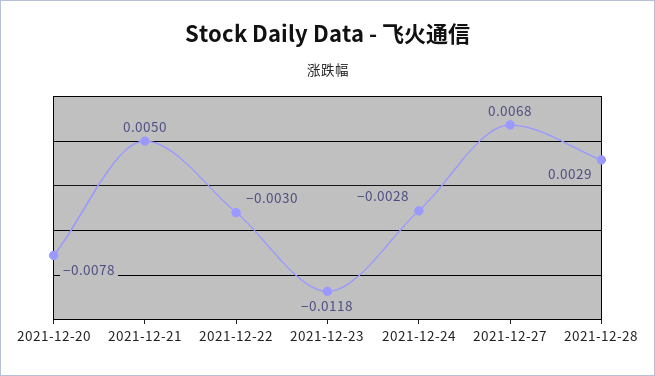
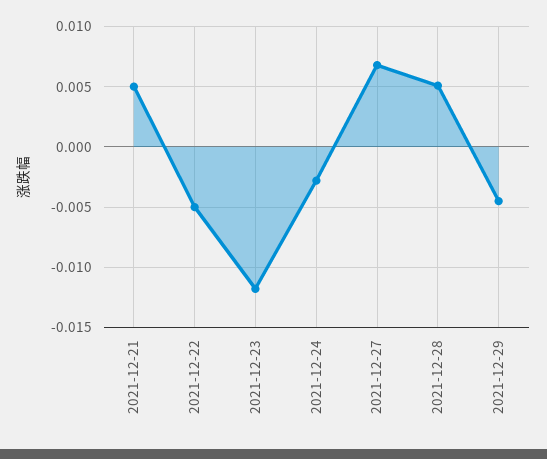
2021-12-20: -0.0078 -> none
2021-12-22: -0.003 -> -0.005
2021-12-28: 0.0029 -> 0.005
2021-12-29: none -> -0.0045

